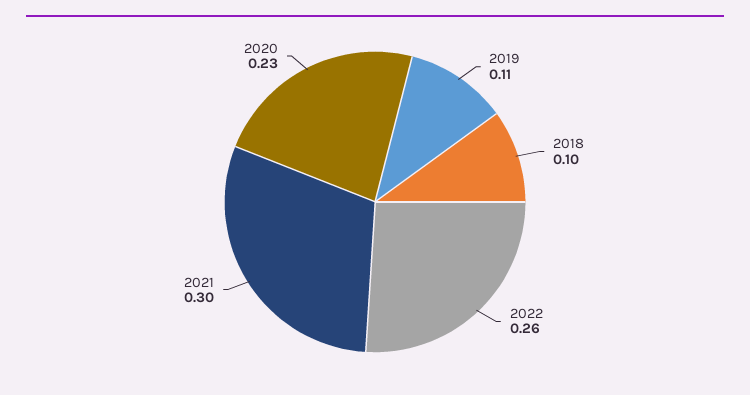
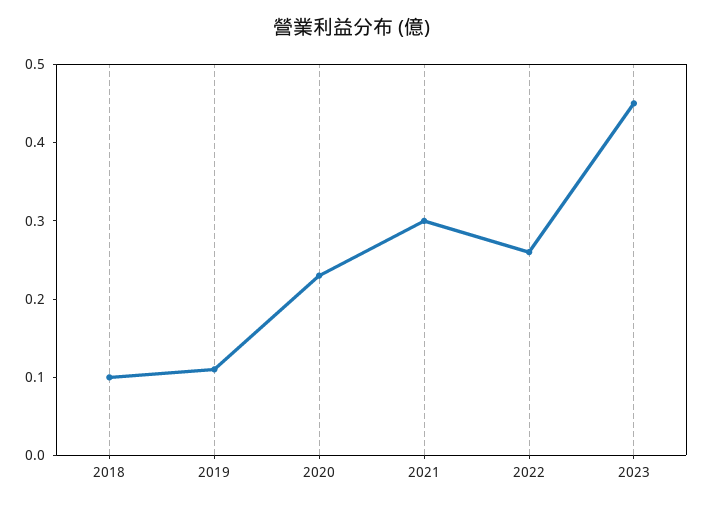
2023: none -> 0.45

